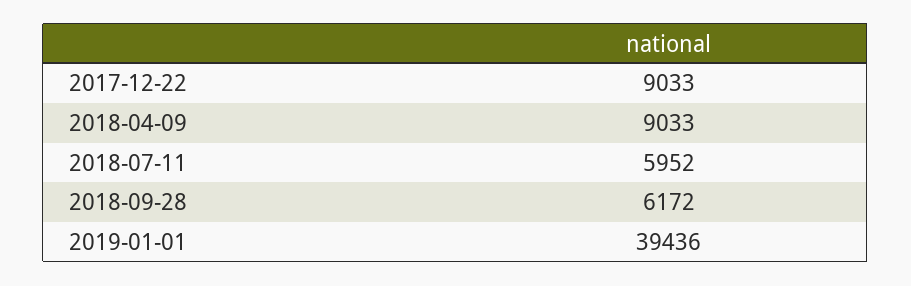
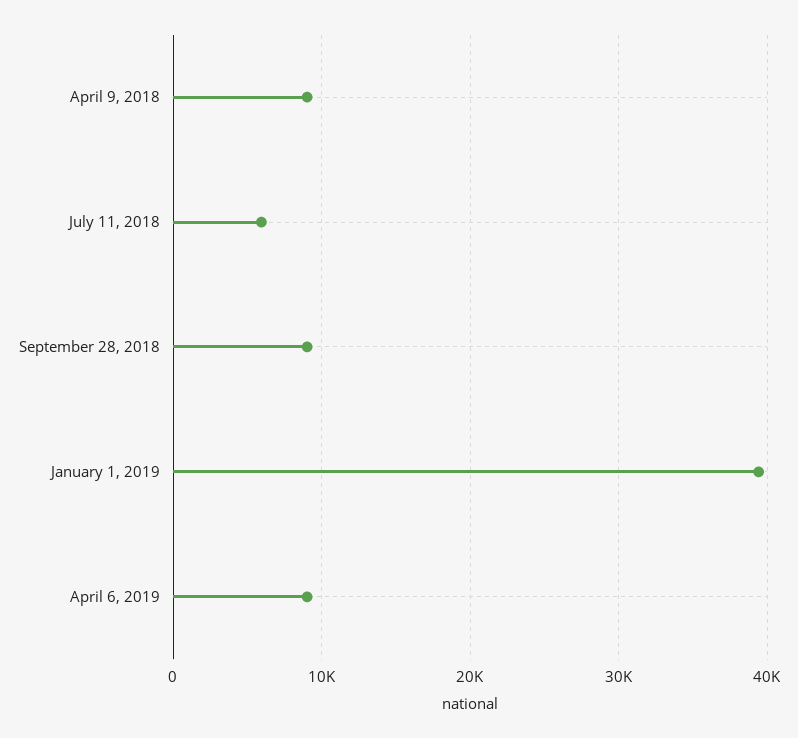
2017-12-22: 9033 -> none
2018-09-28: 6172 -> 9000
April 6, 2019: none -> 9000

